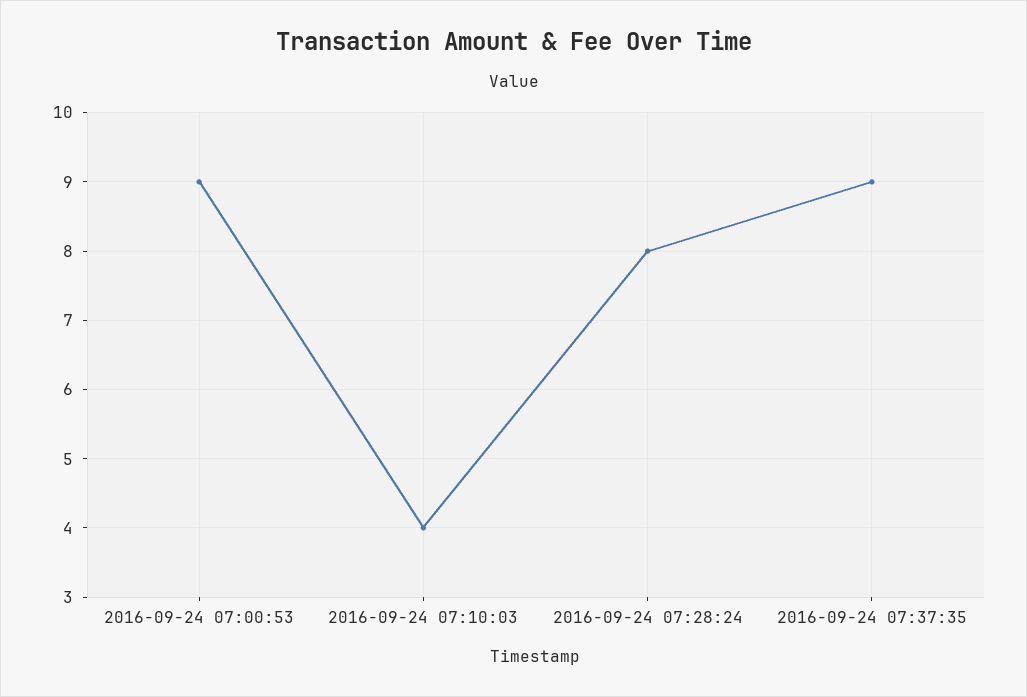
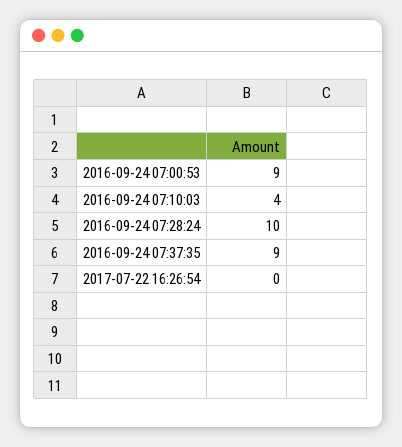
2016-09-24 07:28:24: 8 -> 10
2017-07-22 16:26:54: none -> 0

